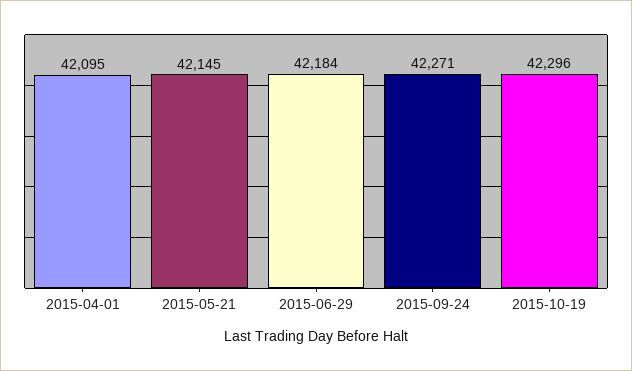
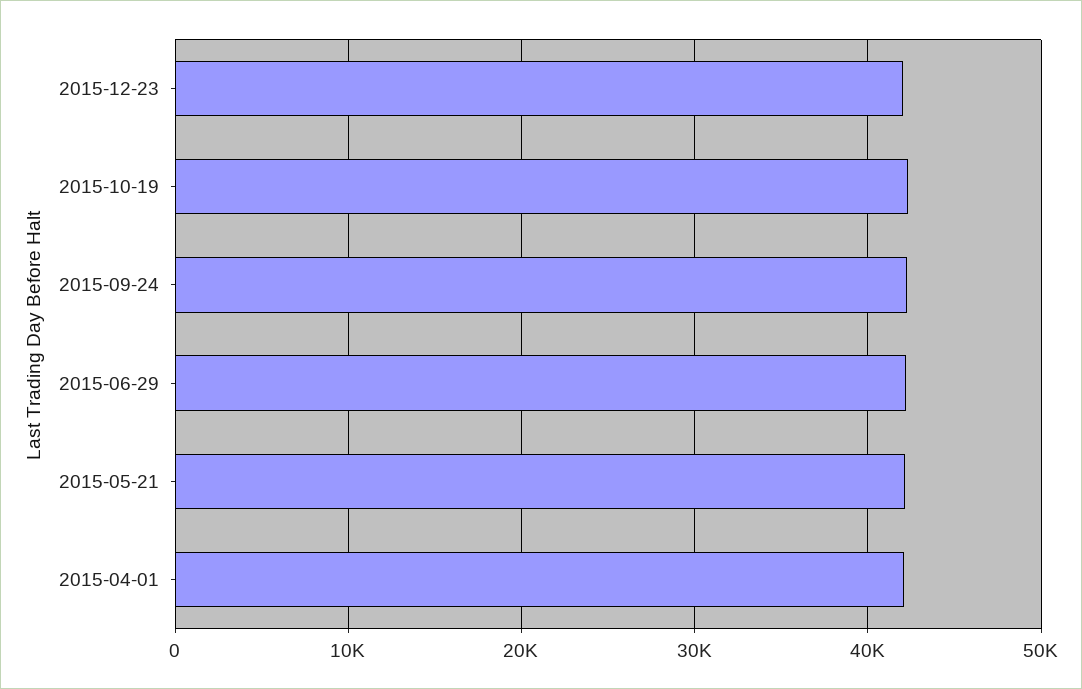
2015-12-23: none -> 42000

